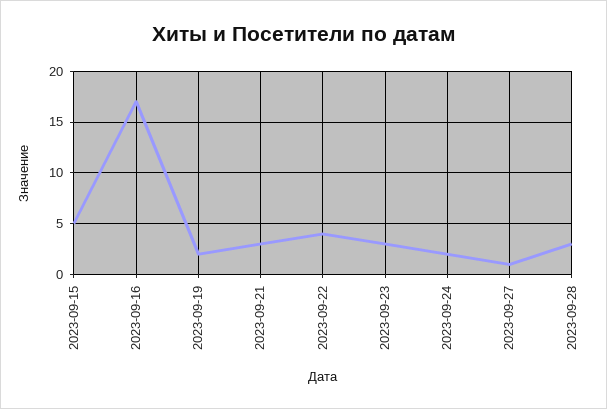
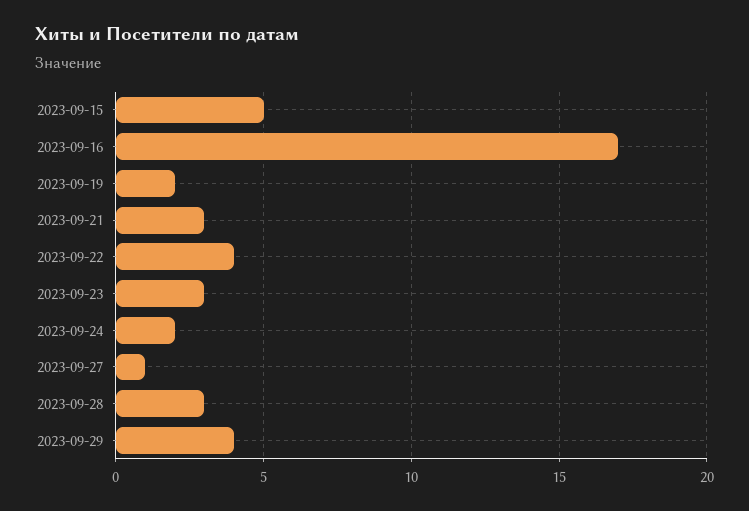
2023-09-29: none -> 4

